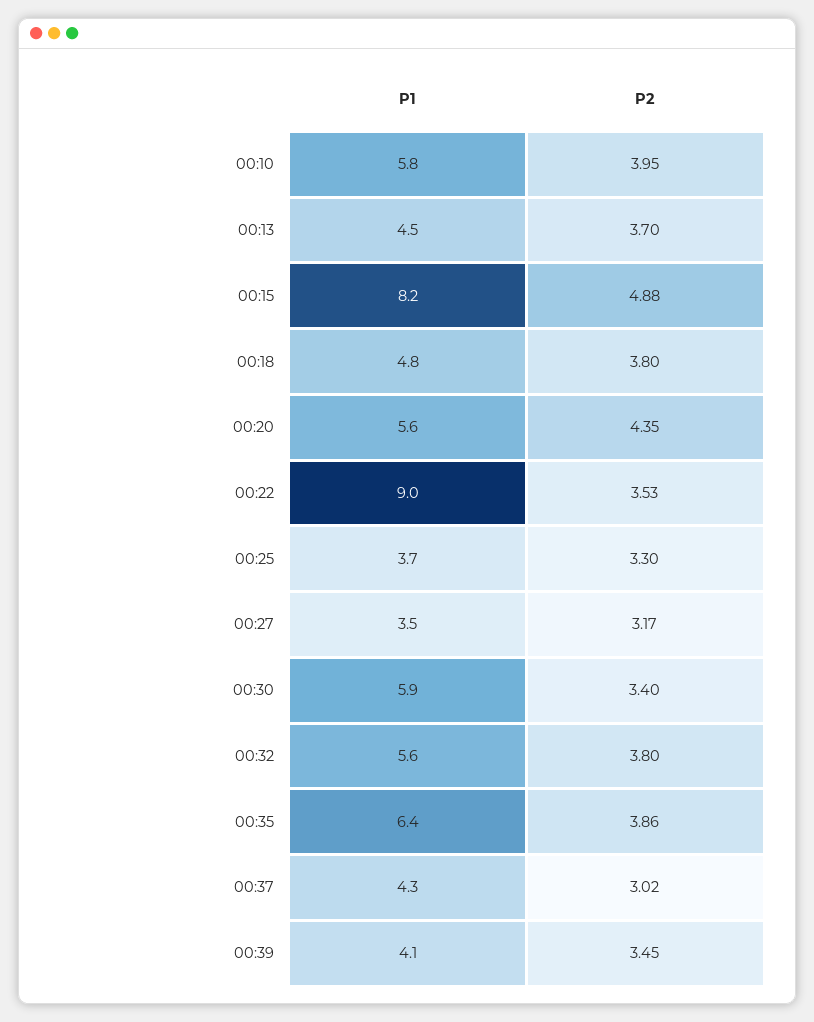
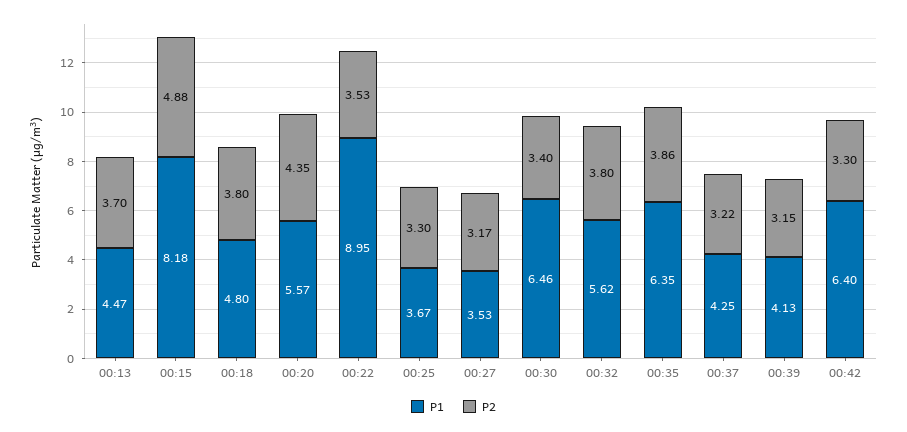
P1, 00:10: 5.8 -> none
P2, 00:10: 3.95 -> none
P1, 00:30: 5.9 -> 6.46
P2, 00:37: 3.02 -> 3.22
P2, 00:39: 3.45 -> 3.15
P1, 00:42: none -> 6.4
P2, 00:42: none -> 3.3

